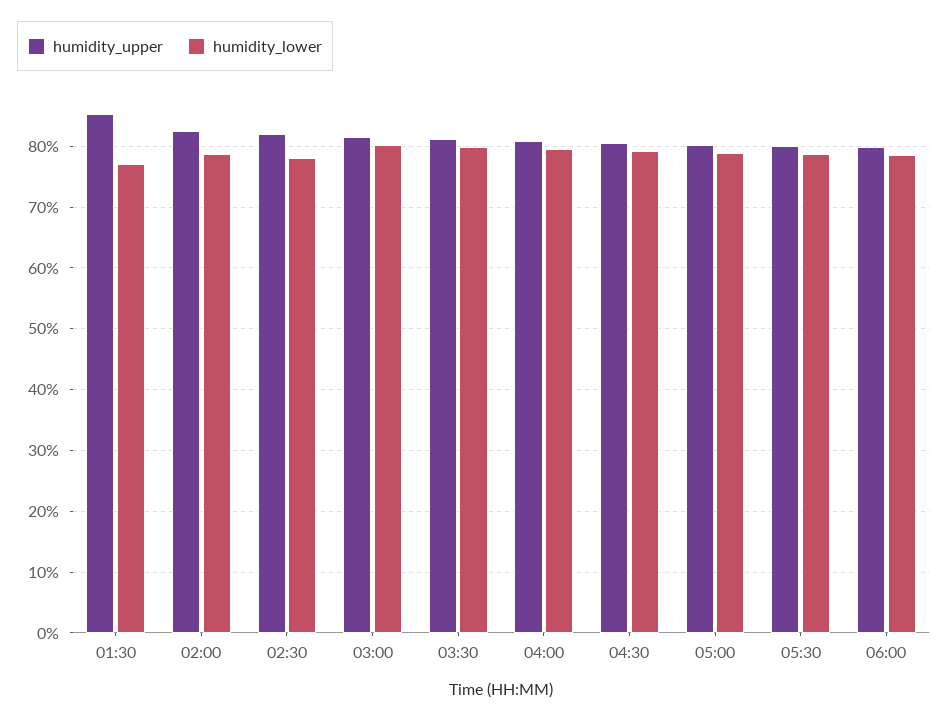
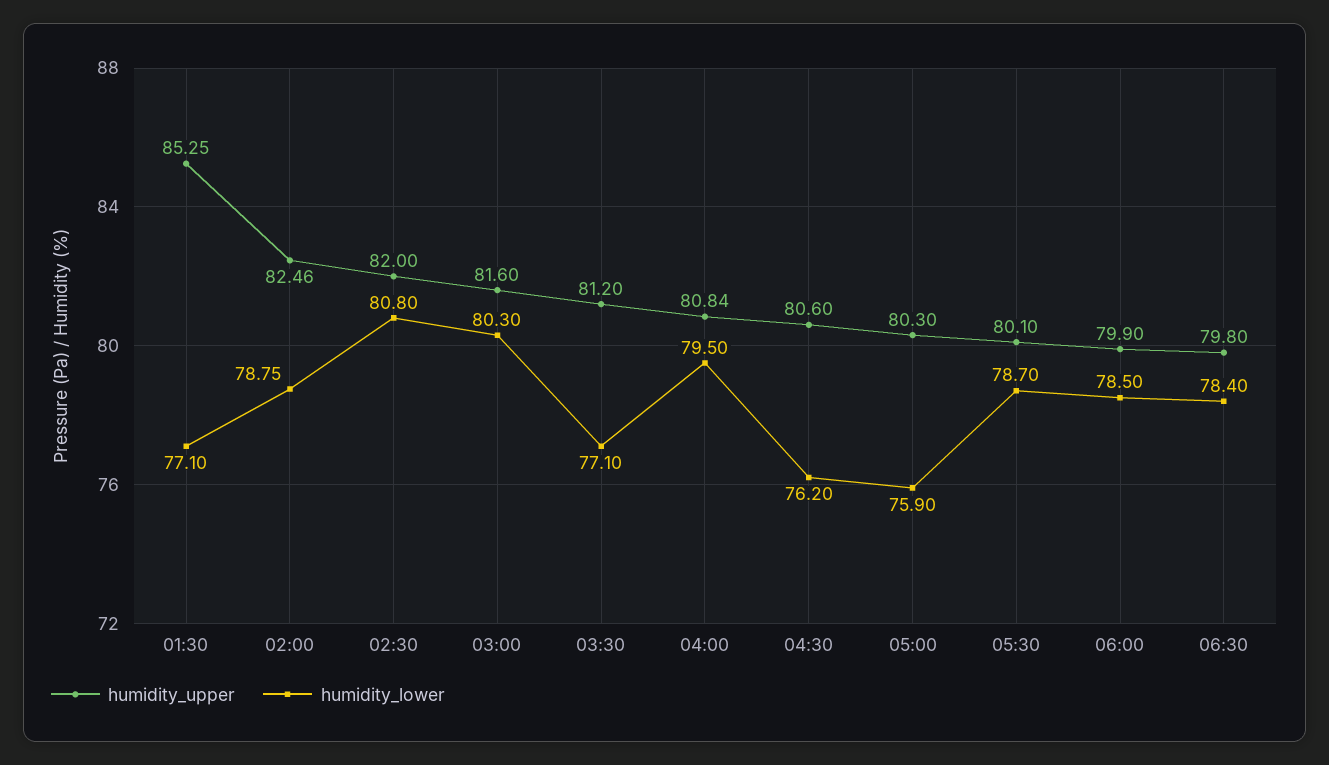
humidity_lower, 02:30: 78 -> 80.8
humidity_lower, 03:30: 80 -> 77.1
humidity_lower, 04:30: 79 -> 76.2
humidity_lower, 05:00: 79 -> 75.9
humidity_upper, 06:30: none -> 79.8
humidity_lower, 06:30: none -> 78.4

